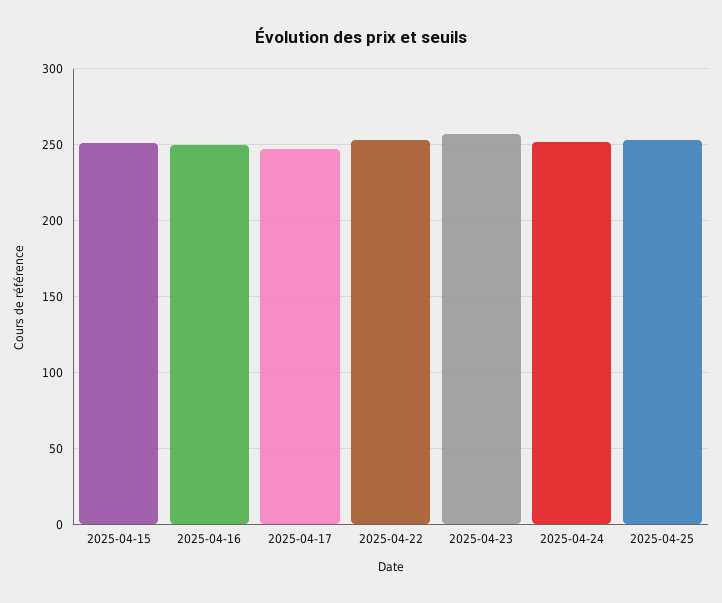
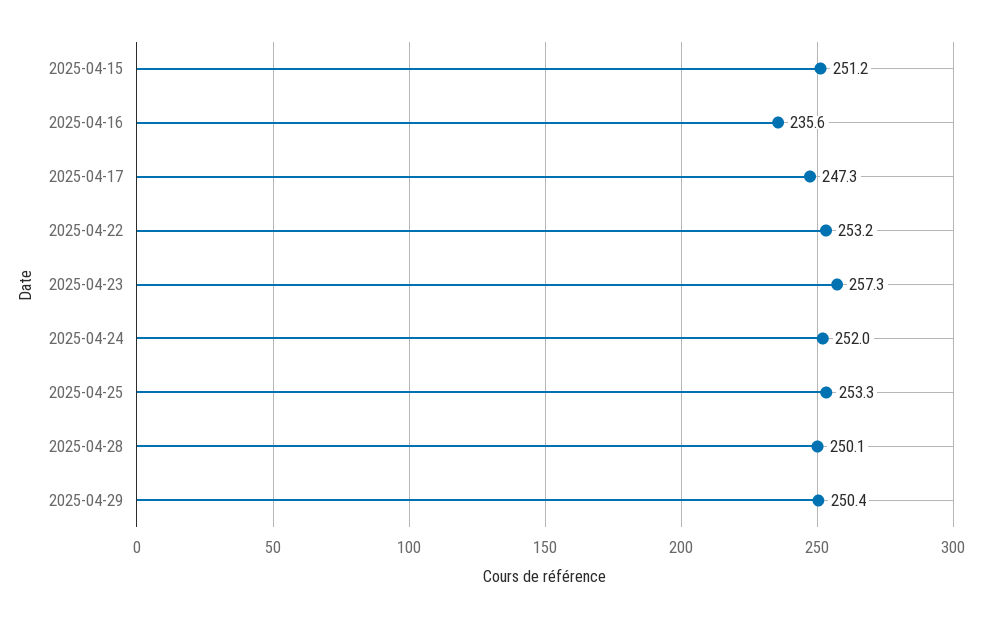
2025-04-16: 250 -> 235.6
2025-04-28: none -> 250.1
2025-04-29: none -> 250.4

